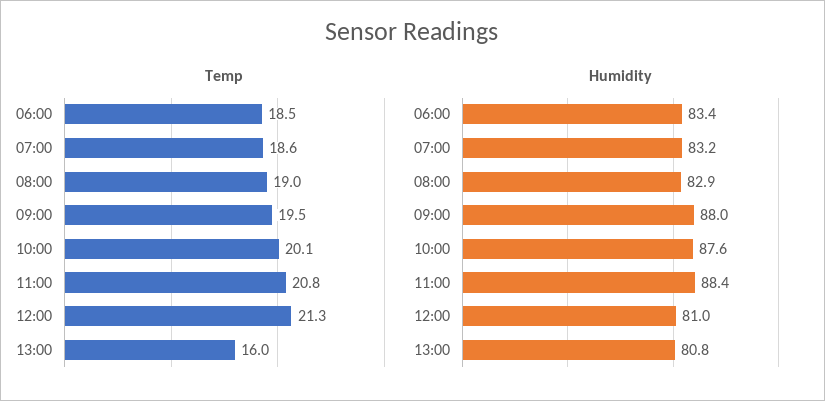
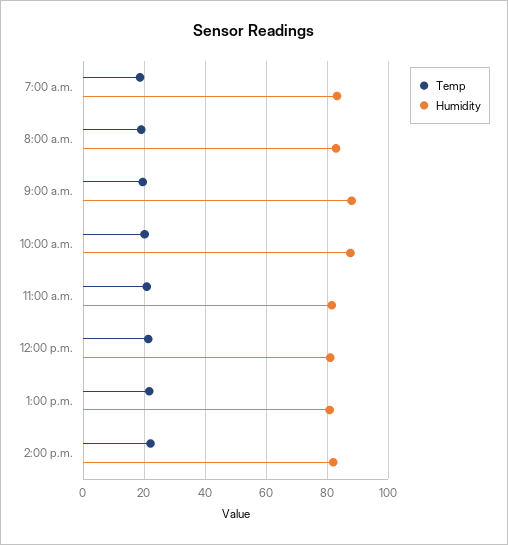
Temp, 06:00: 18.5 -> none
Temp, 13:00: 16 -> 22
Humidity, 06:00: 83.4 -> none
Humidity, 11:00: 88.4 -> 82
Temp, 2:00 p.m.: none -> 22
Humidity, 2:00 p.m.: none -> 82

